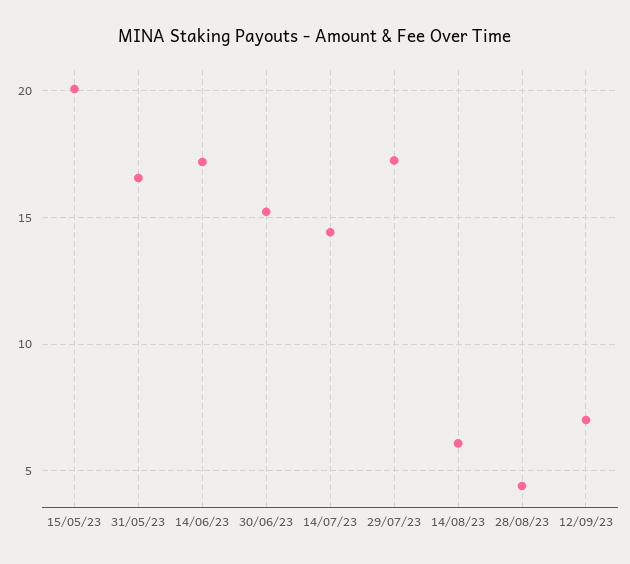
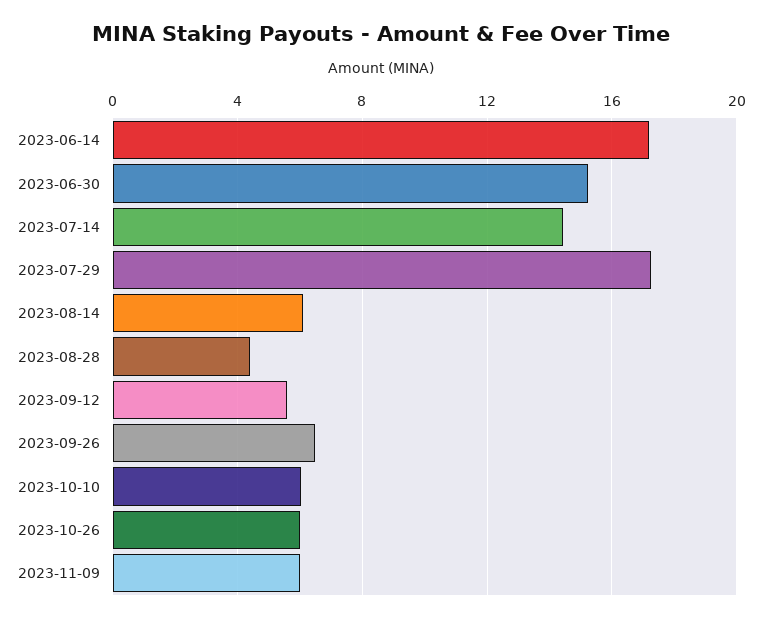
15/05/23: 20 -> none
31/05/23: 16.5 -> none
12/09/23: 7 -> 5.5
2023-09-26: none -> 6.5
2023-10-10: none -> 6
2023-10-26: none -> 6
2023-11-09: none -> 6

